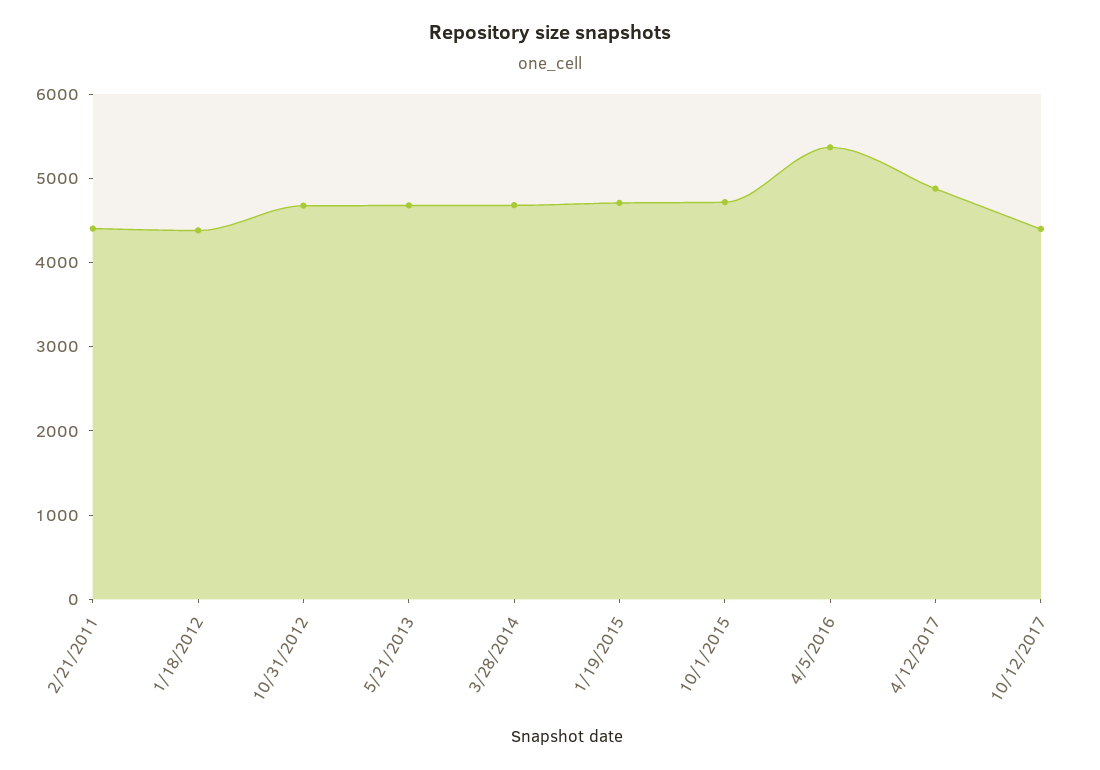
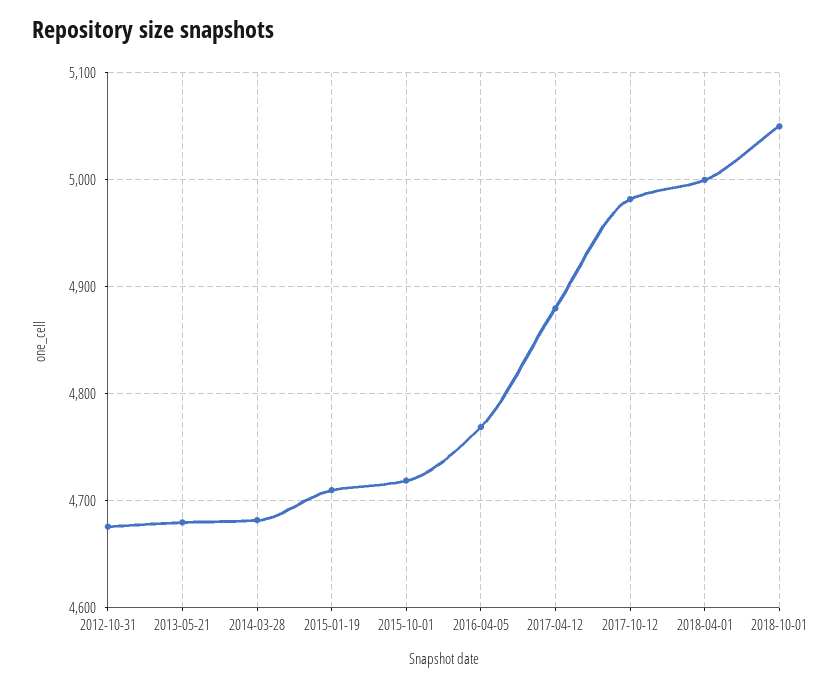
2/21/2011: 4400 -> none
1/18/2012: 4400 -> none
4/5/2016: 5400 -> 4770
10/12/2017: 4400 -> 4980
2018-04-01: none -> 5000
2018-10-01: none -> 5050

